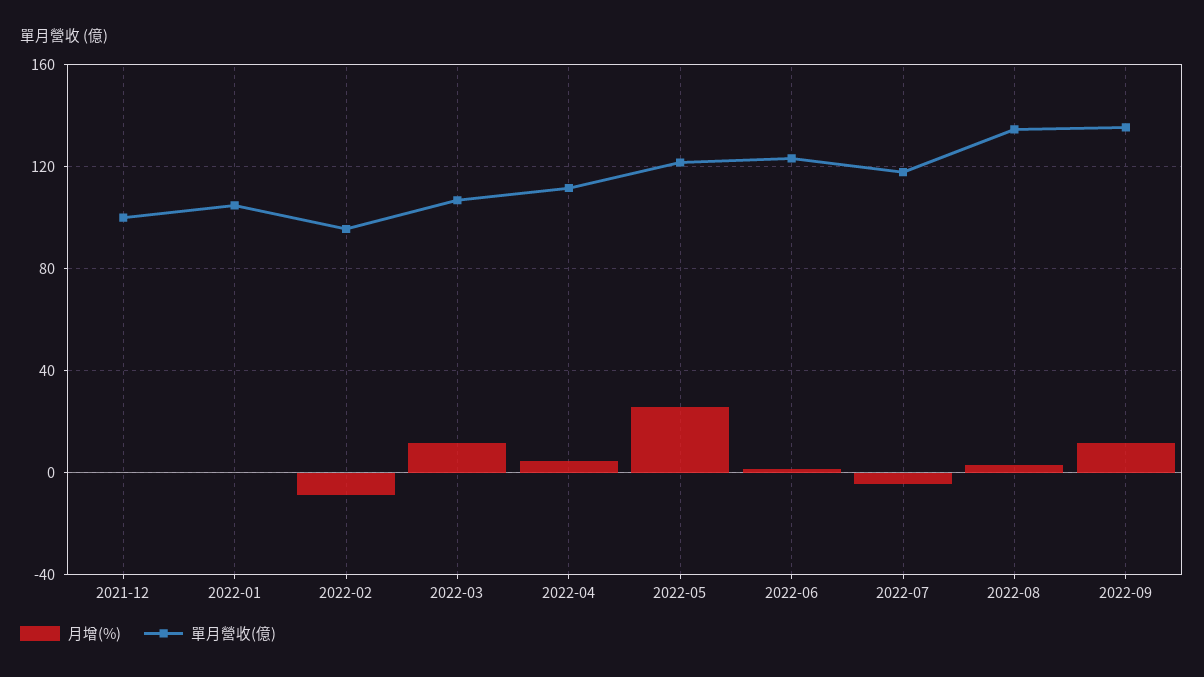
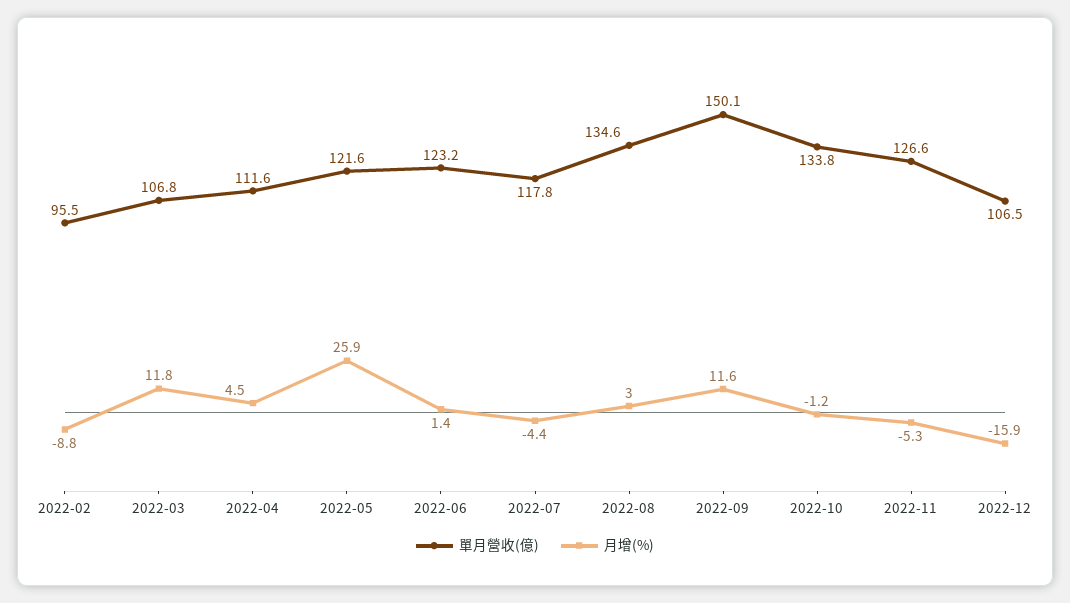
月增(%), 2021-12: 0 -> none
單月營收(億), 2021-12: 100 -> none
月增(%), 2022-01: 0 -> none
單月營收(億), 2022-01: 105 -> none
單月營收(億), 2022-09: 135 -> 150.1
單月營收(億), 2022-10: none -> 133.8
月增(%), 2022-10: none -> -1.2
單月營收(億), 2022-11: none -> 126.6
月增(%), 2022-11: none -> -5.3
單月營收(億), 2022-12: none -> 106.5
月增(%), 2022-12: none -> -15.9

